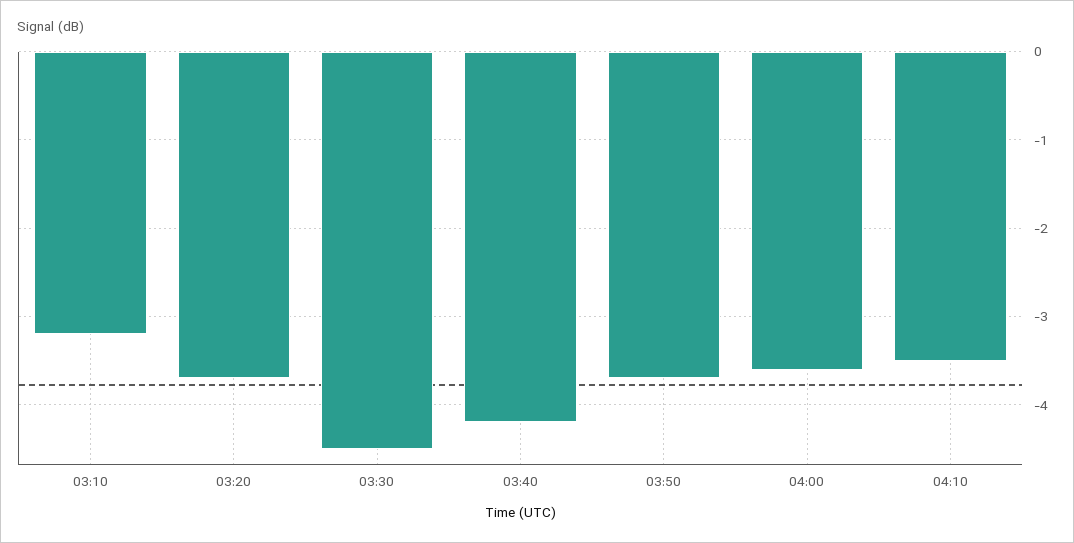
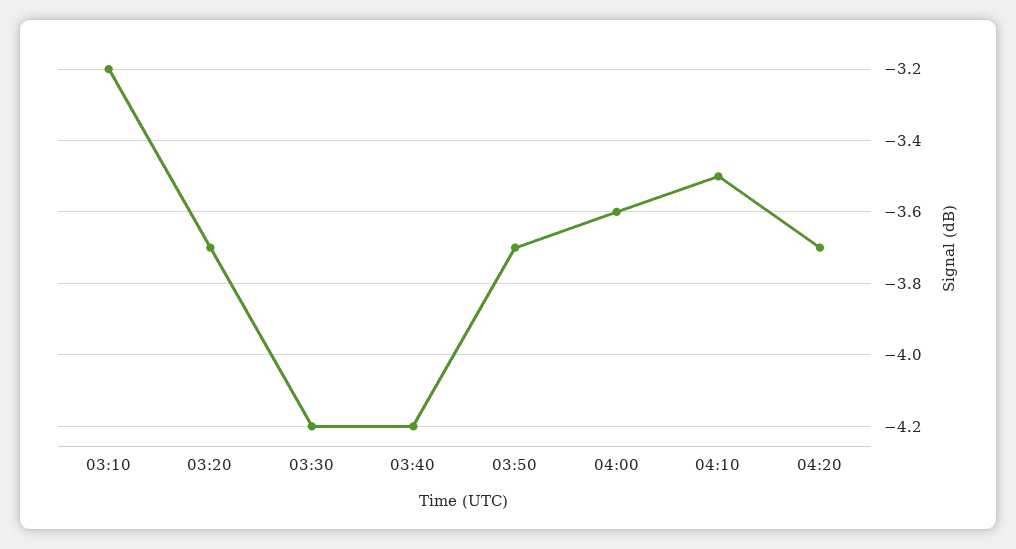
03:30: -4.5 -> -4.2
04:20: none -> -3.7

